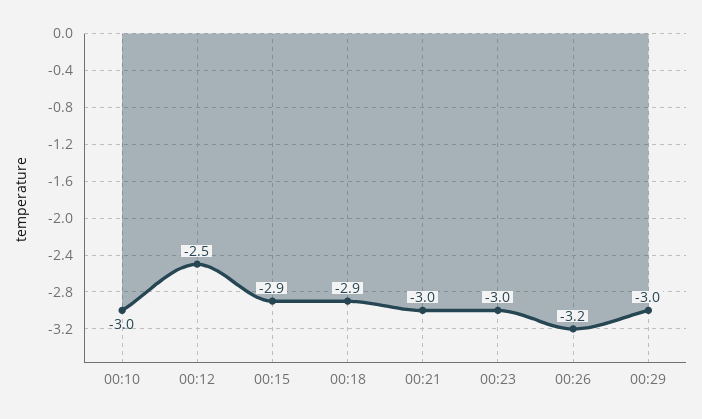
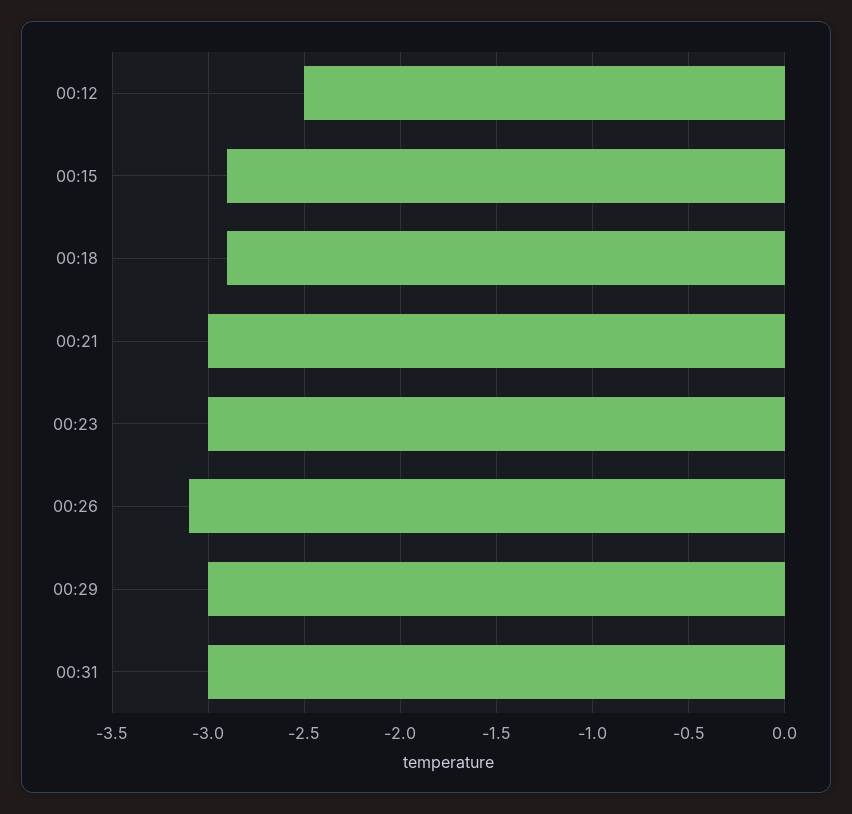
00:10: -3 -> none
00:26: -3.2 -> -3.1
00:31: none -> -3

